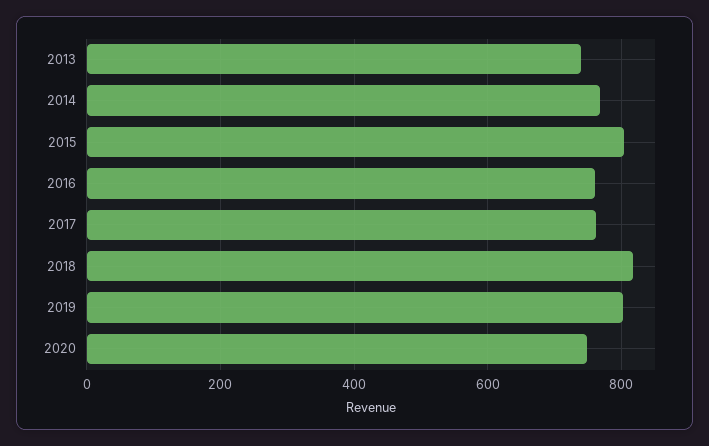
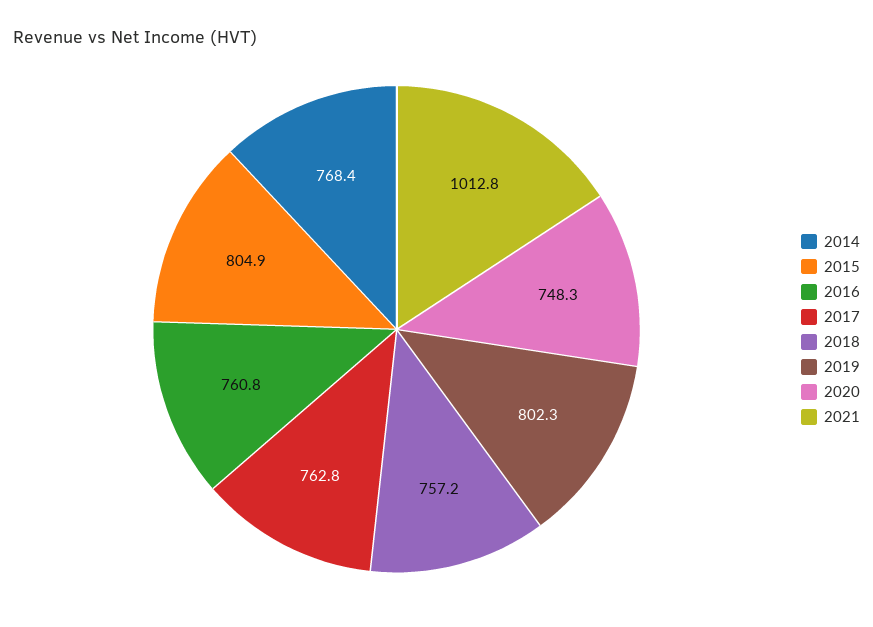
2013: 740 -> none
2018: 820 -> 757.2
2021: none -> 1012.8

